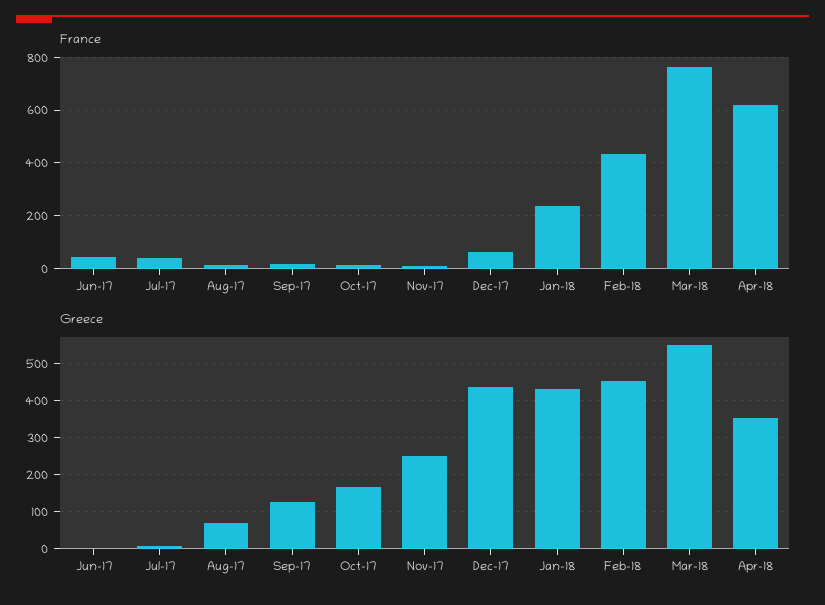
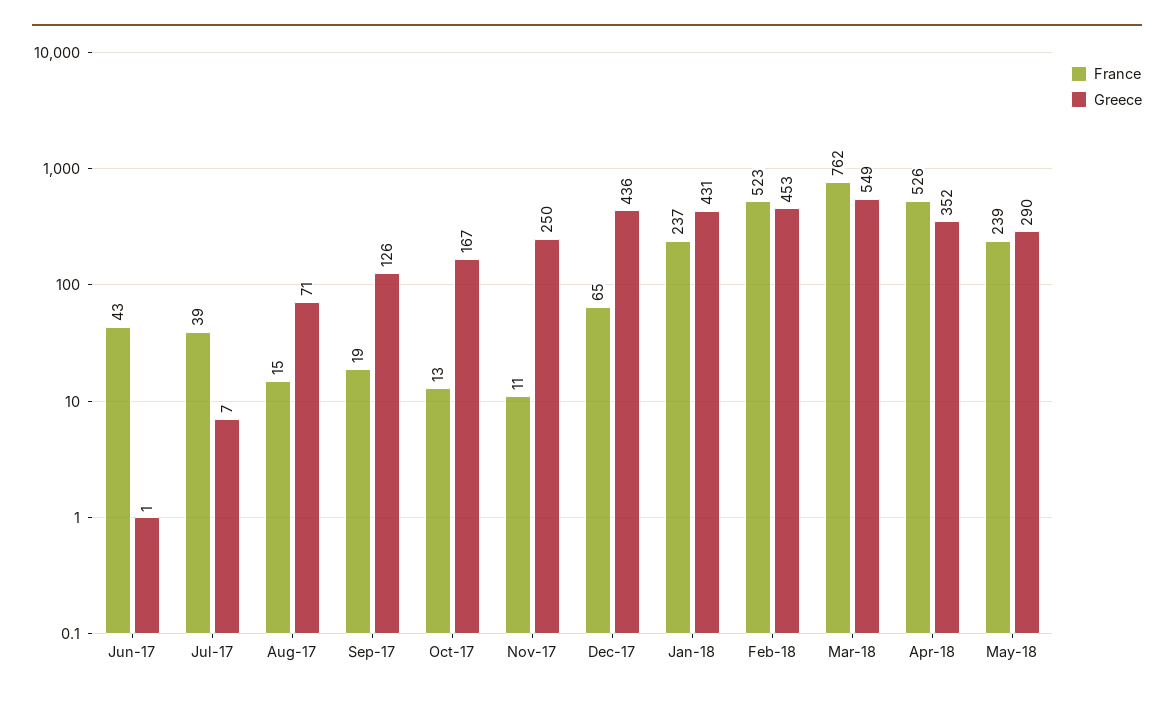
France, Feb-18: 425 -> 523
France, Apr-18: 625 -> 526
France, May-18: none -> 239
Greece, May-18: none -> 290

